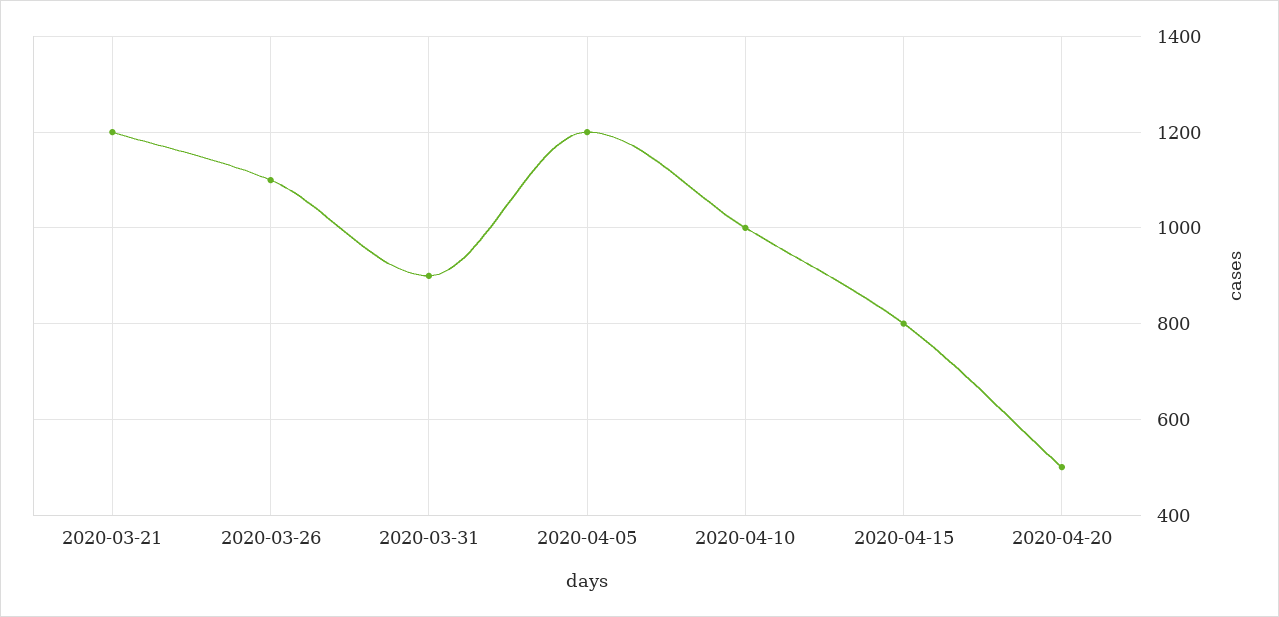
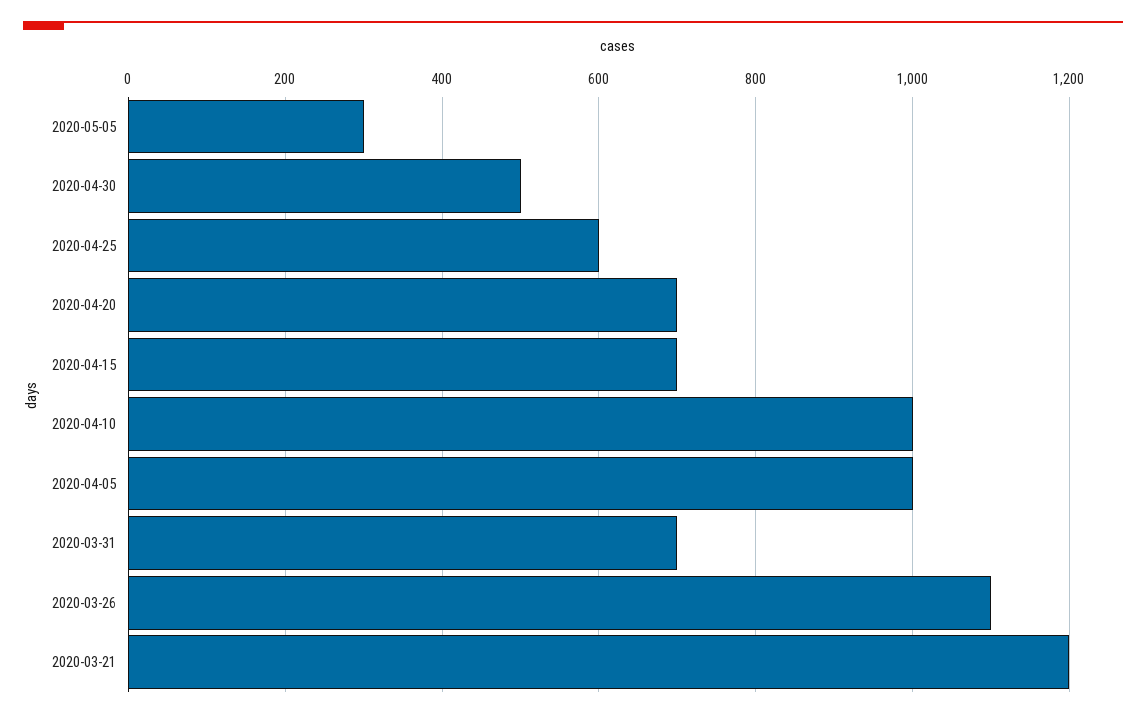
2020-03-31: 900 -> 700
2020-04-05: 1200 -> 1000
2020-04-15: 800 -> 700
2020-04-20: 500 -> 700
2020-05-05: none -> 300
2020-04-30: none -> 500
2020-04-25: none -> 600

